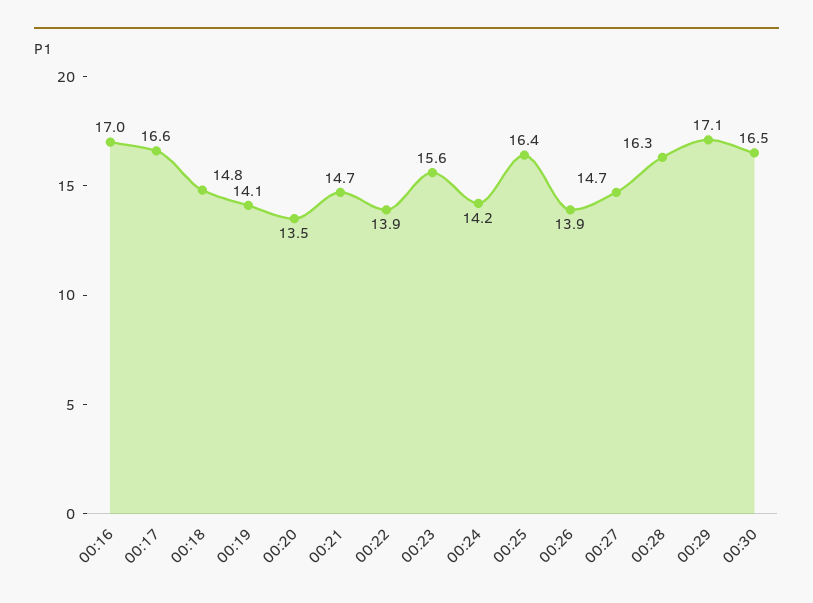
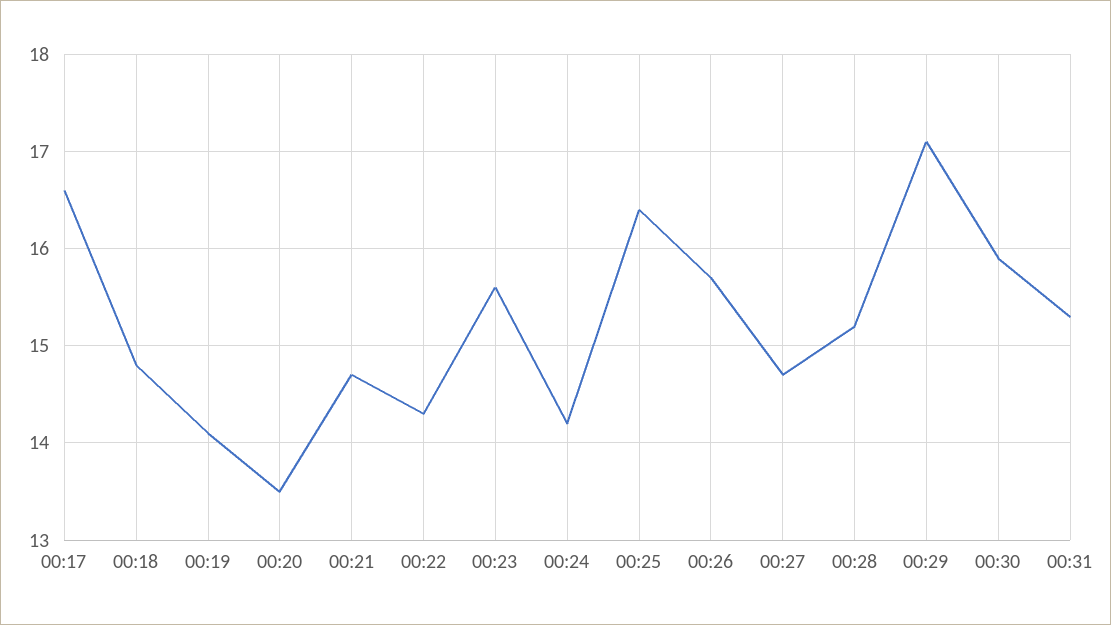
00:16: 17 -> none
00:22: 13.9 -> 14.3
00:26: 13.9 -> 15.7
00:28: 16.3 -> 15.2
00:30: 16.5 -> 15.9
00:31: none -> 15.3

